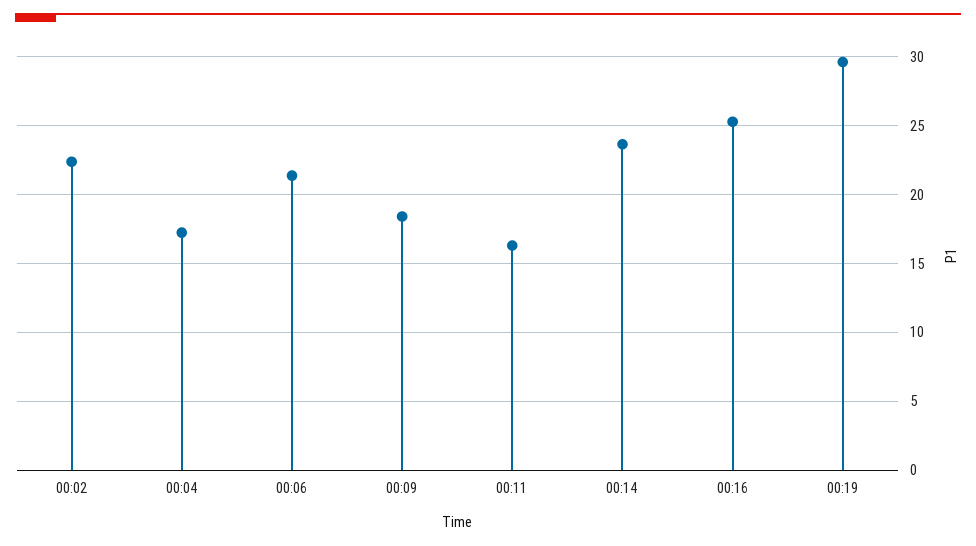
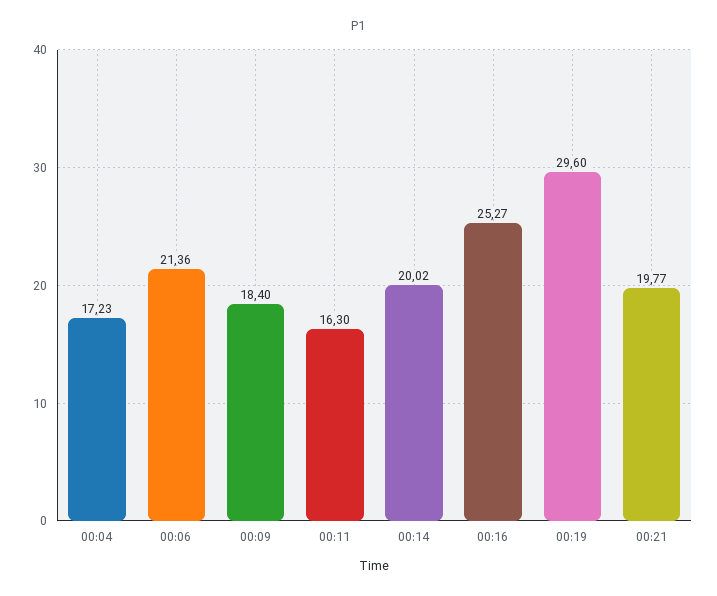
00:02: 22.5 -> none
00:14: 23.5 -> 20.02
00:21: none -> 19.77

